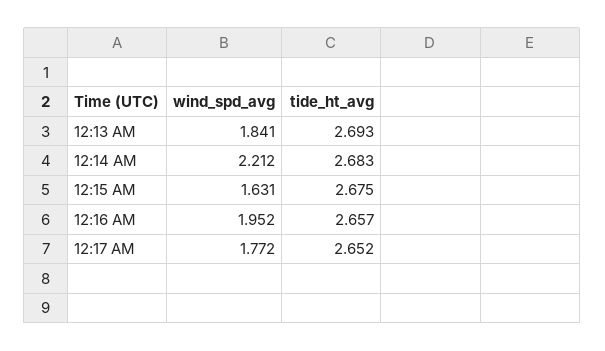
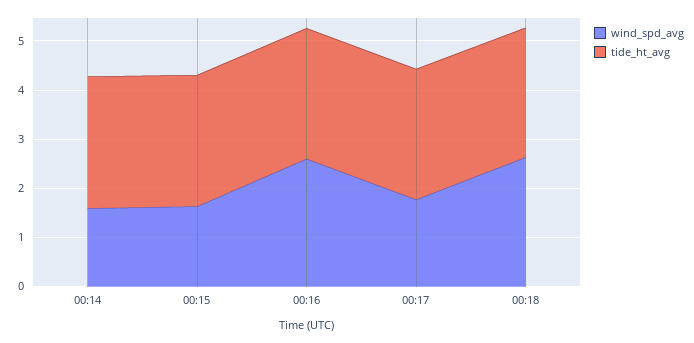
wind_spd_avg, 12:13 AM: 1.841 -> none
tide_ht_avg, 12:13 AM: 2.693 -> none
wind_spd_avg, 12:14 AM: 2.212 -> 1.6
wind_spd_avg, 12:16 AM: 1.952 -> 2.6
wind_spd_avg, 00:18: none -> 2.6
tide_ht_avg, 00:18: none -> 2.6

